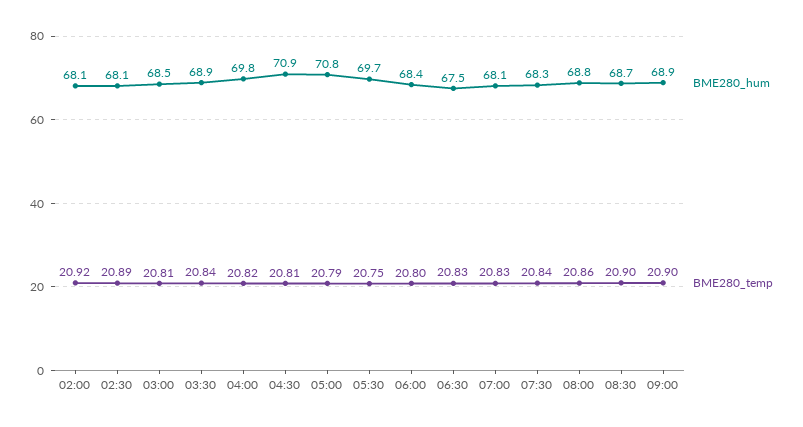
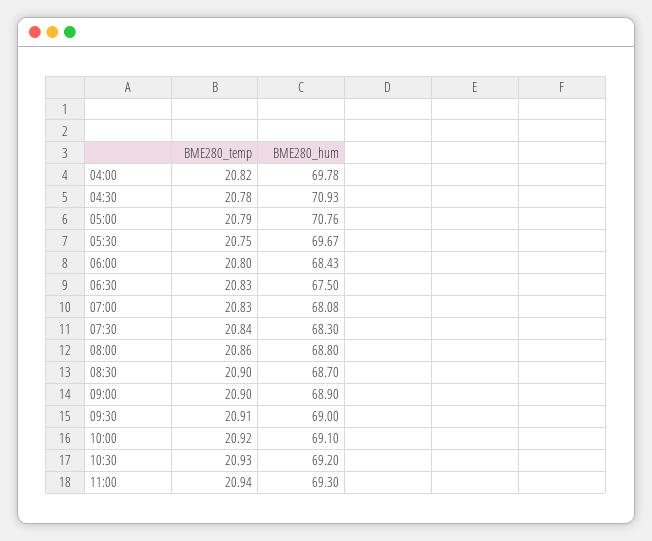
BME280_hum, 02:00: 68.1 -> none
BME280_temp, 02:00: 20.92 -> none
BME280_hum, 02:30: 68.1 -> none
BME280_temp, 02:30: 20.89 -> none
BME280_hum, 03:00: 68.5 -> none
BME280_temp, 03:00: 20.81 -> none
BME280_hum, 03:30: 68.9 -> none
BME280_temp, 03:30: 20.84 -> none
BME280_temp, 04:30: 20.81 -> 20.78
BME280_temp, 09:30: none -> 20.91
BME280_hum, 09:30: none -> 69
BME280_temp, 10:00: none -> 20.92
BME280_hum, 10:00: none -> 69.1
BME280_temp, 10:30: none -> 20.93
BME280_hum, 10:30: none -> 69.2
BME280_temp, 11:00: none -> 20.94
BME280_hum, 11:00: none -> 69.3

